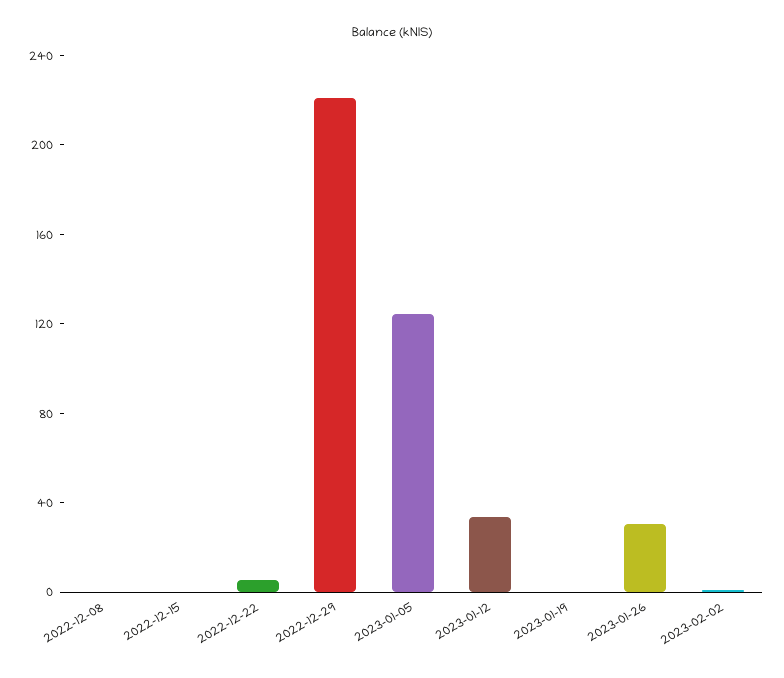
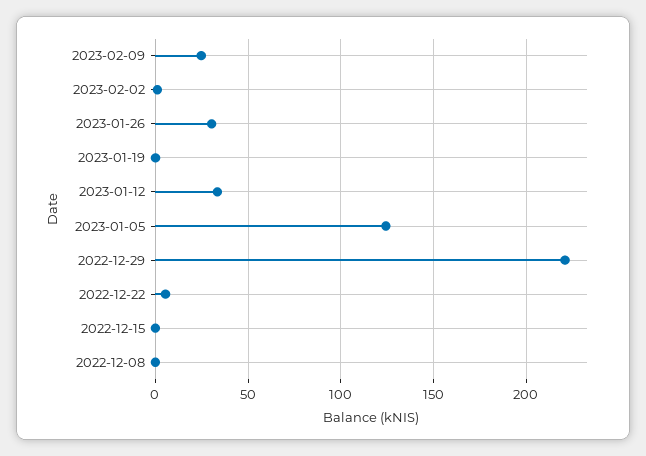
2023-02-09: none -> 25

